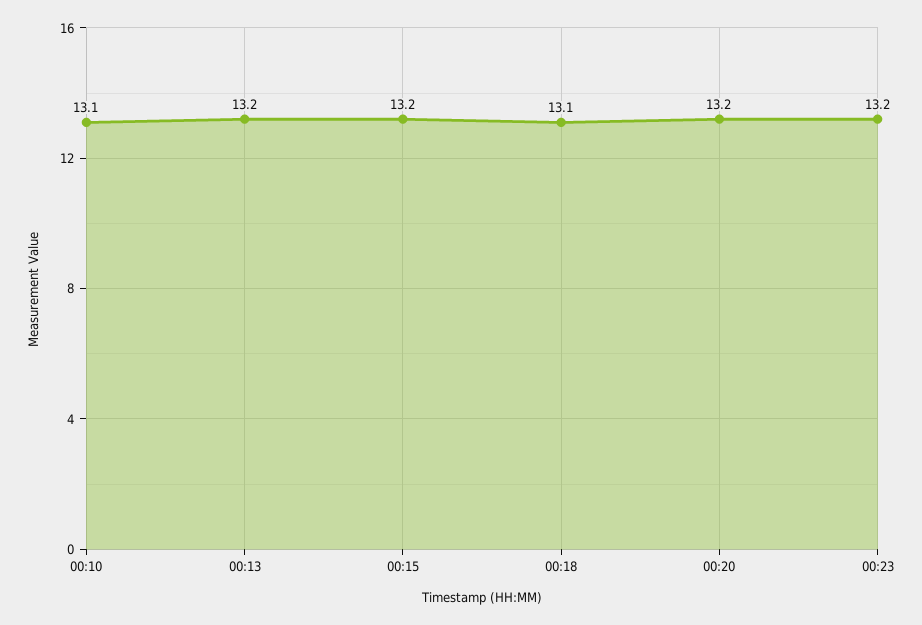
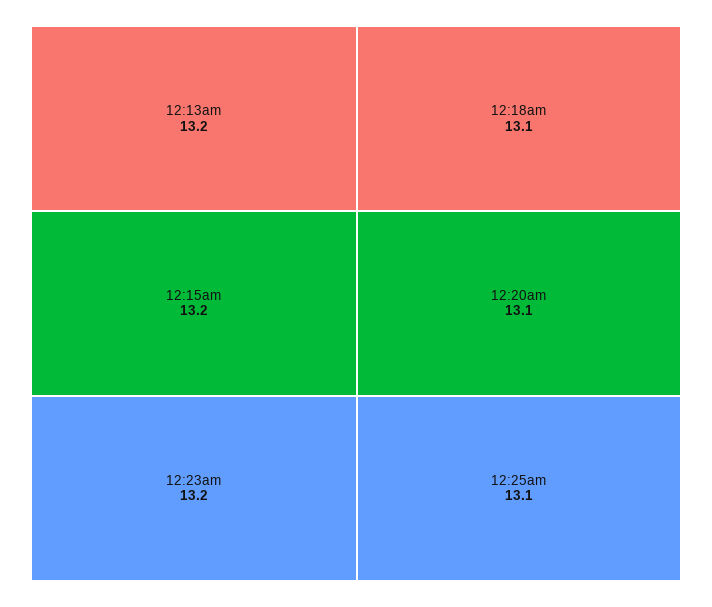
00:10: 13.1 -> none
00:20: 13.2 -> 13.1
12:25am: none -> 13.1

